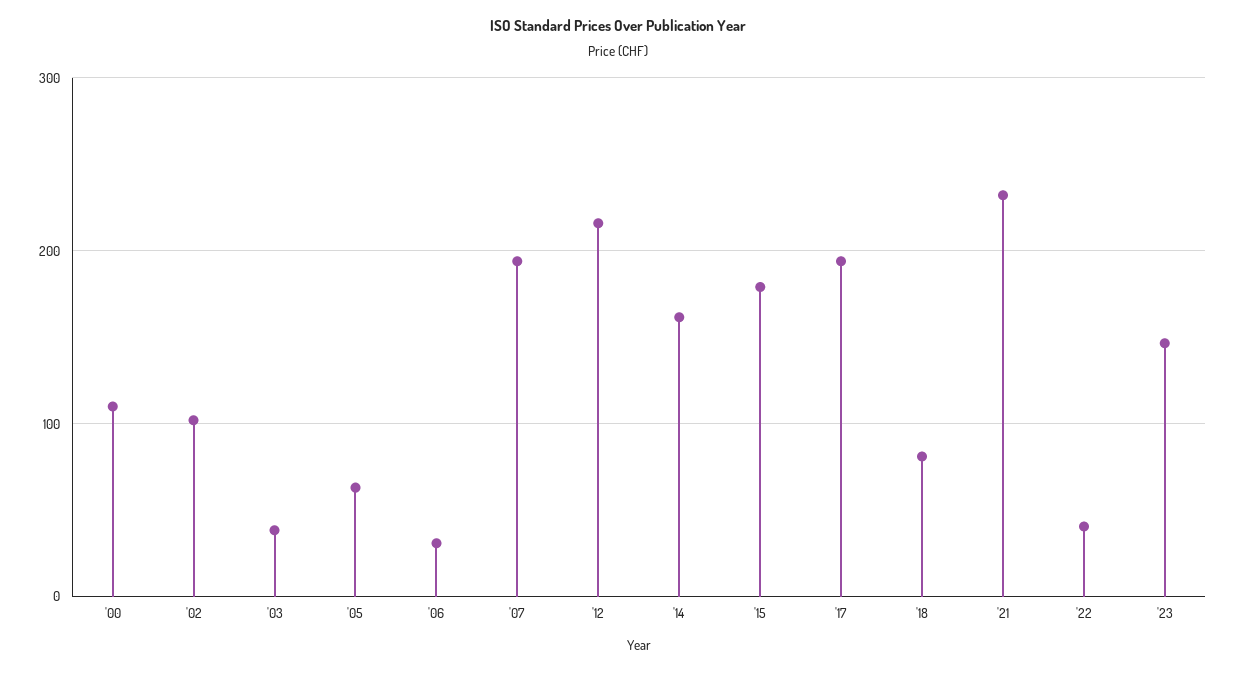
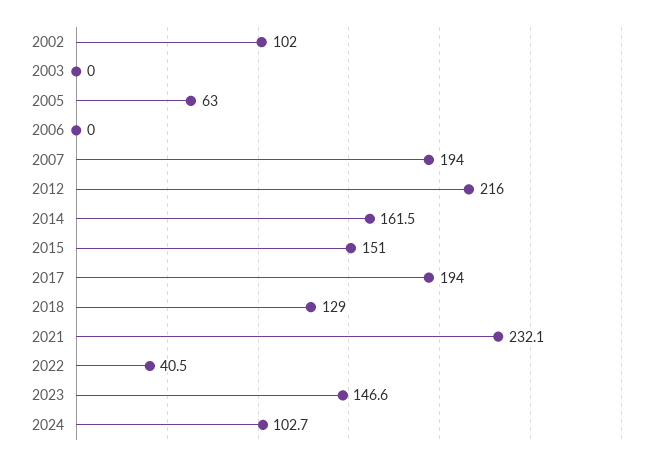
'00: 110 -> none
'03: 40 -> 0
'06: 30 -> 0
'15: 180 -> 151
'18: 80 -> 129
2024: none -> 102.7

